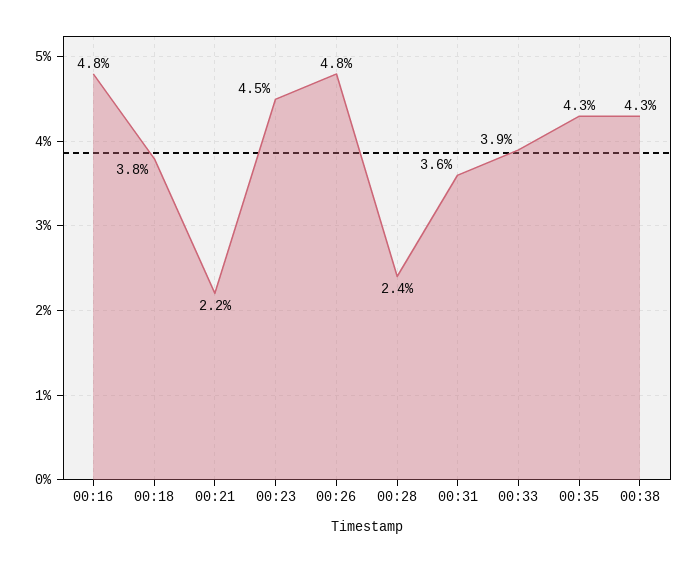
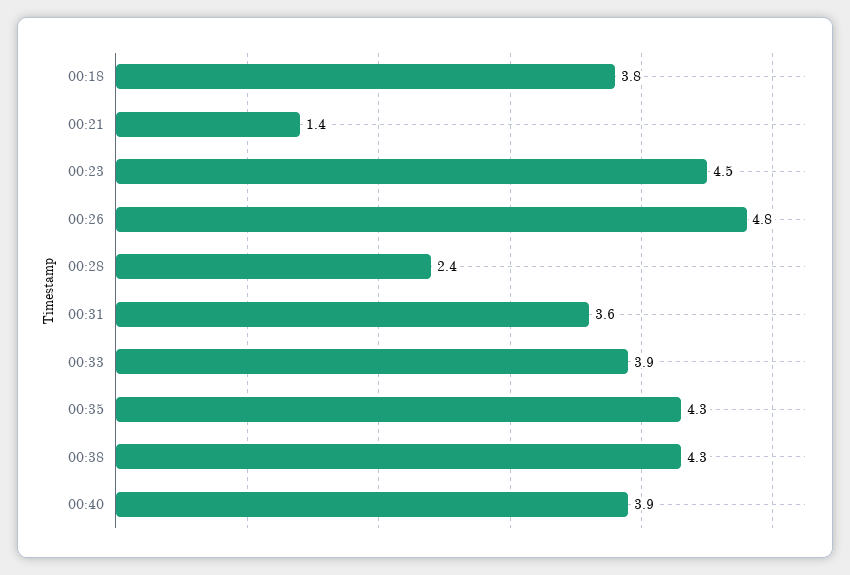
00:16: 4.8 -> none
00:21: 2.2 -> 1.4
00:40: none -> 3.9

